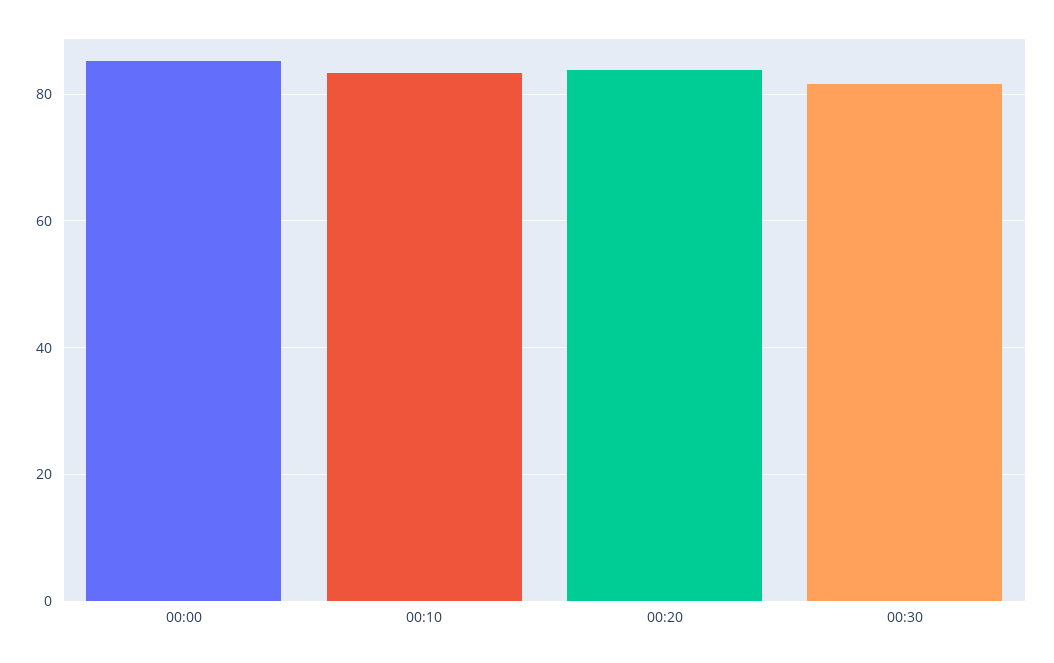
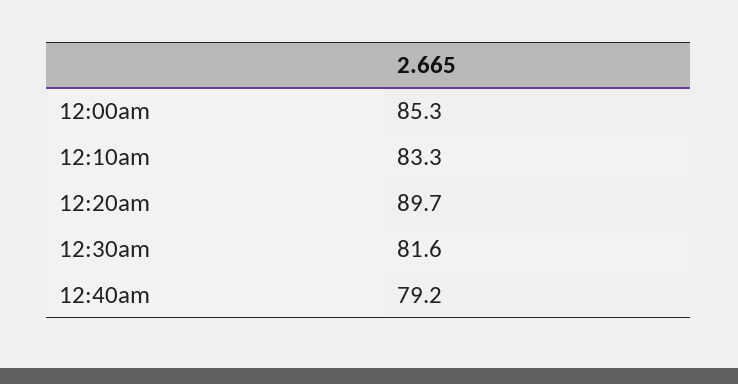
00:20: 84 -> 89.7
12:40am: none -> 79.2

